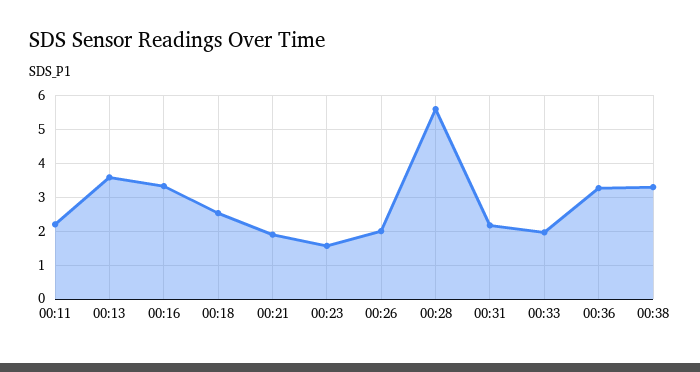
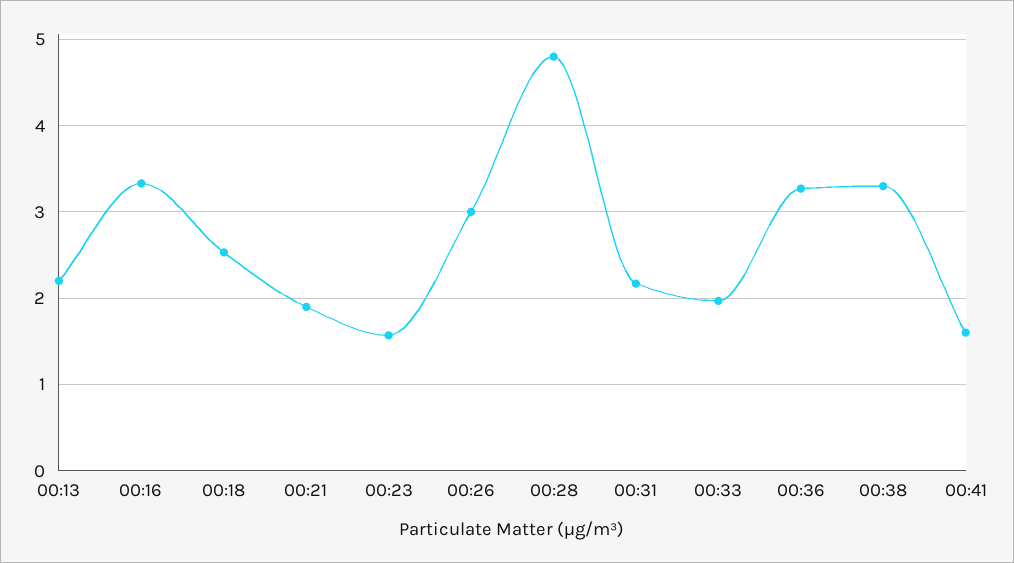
00:11: 2.2 -> none
00:13: 3.6 -> 2.2
00:26: 2 -> 3
00:28: 5.6 -> 4.8
00:41: none -> 1.6

